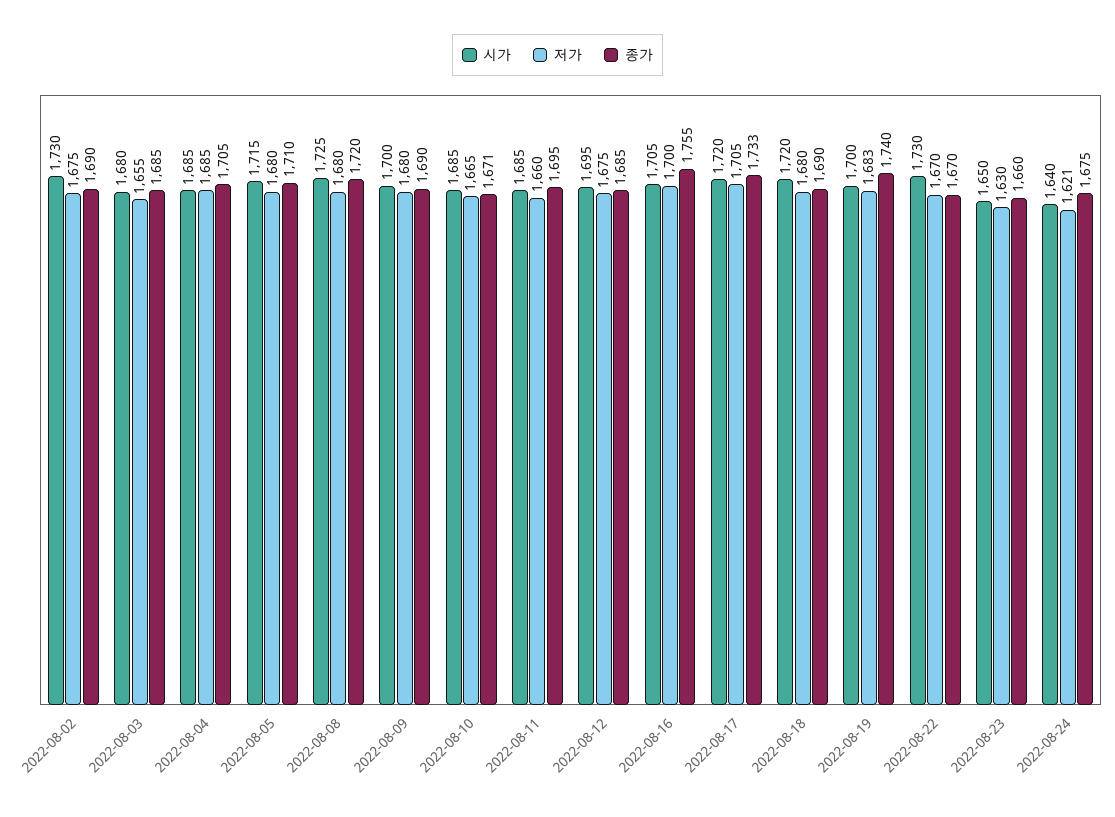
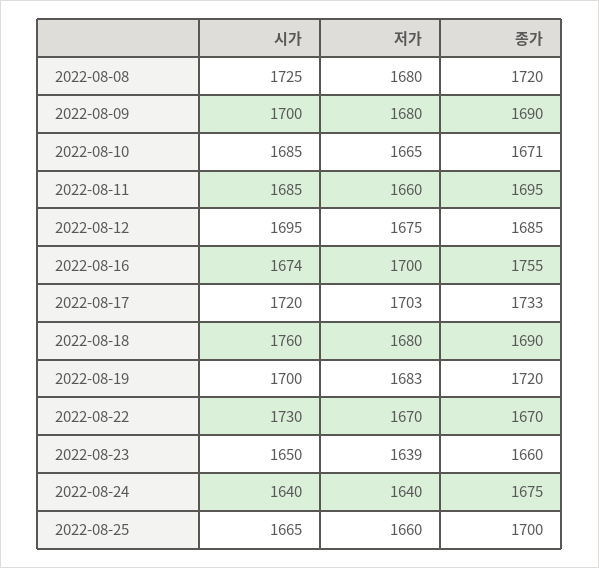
시가, 2022-08-02: 1730 -> none
저가, 2022-08-02: 1675 -> none
종가, 2022-08-02: 1690 -> none
시가, 2022-08-03: 1680 -> none
저가, 2022-08-03: 1655 -> none
종가, 2022-08-03: 1685 -> none
시가, 2022-08-04: 1685 -> none
저가, 2022-08-04: 1685 -> none
종가, 2022-08-04: 1705 -> none
시가, 2022-08-05: 1715 -> none
저가, 2022-08-05: 1680 -> none
종가, 2022-08-05: 1710 -> none
시가, 2022-08-16: 1705 -> 1674
저가, 2022-08-17: 1705 -> 1703
시가, 2022-08-18: 1720 -> 1760
종가, 2022-08-19: 1740 -> 1720
저가, 2022-08-23: 1630 -> 1639
저가, 2022-08-24: 1621 -> 1640
시가, 2022-08-25: none -> 1665
저가, 2022-08-25: none -> 1660
종가, 2022-08-25: none -> 1700

